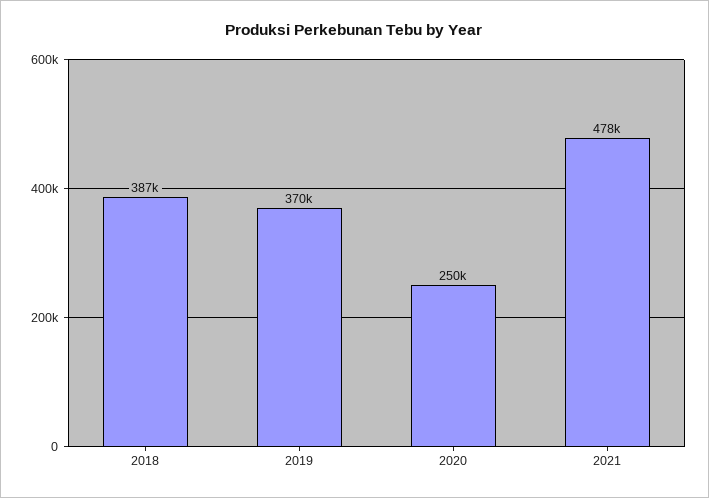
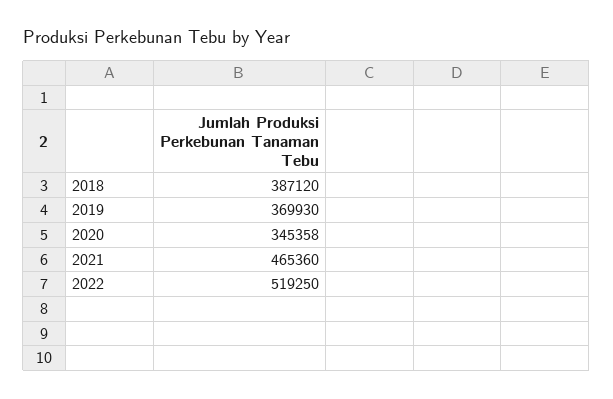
2020: 250000 -> 345358
2021: 478000 -> 465360
2022: none -> 519250

